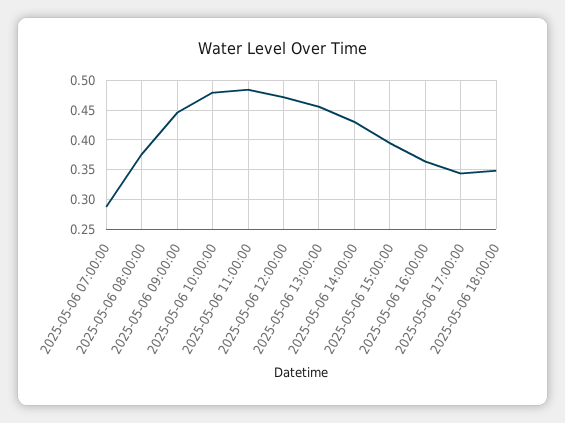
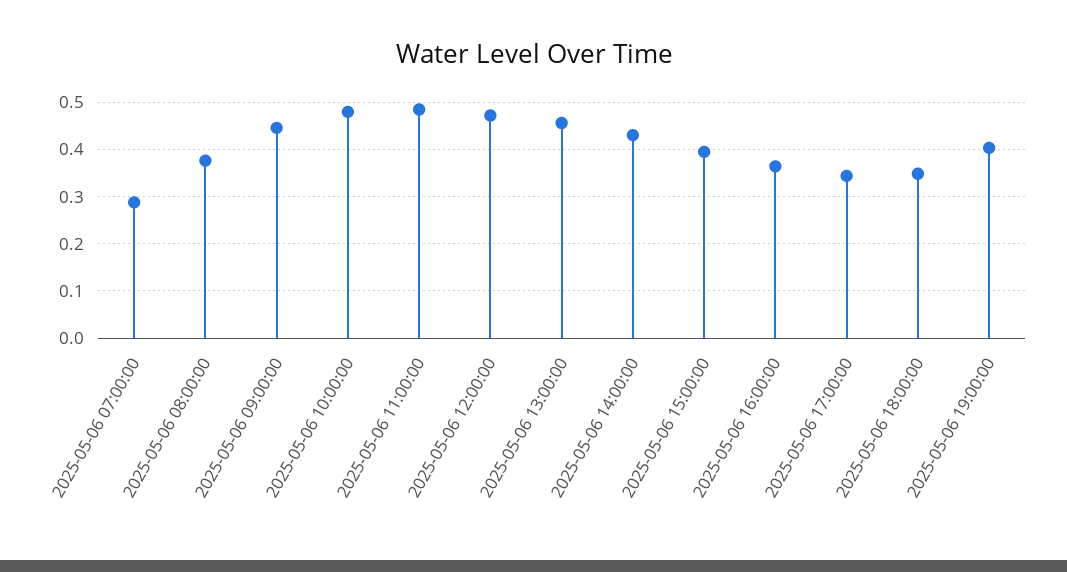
2025-05-06 19:00:00: none -> 0.4

